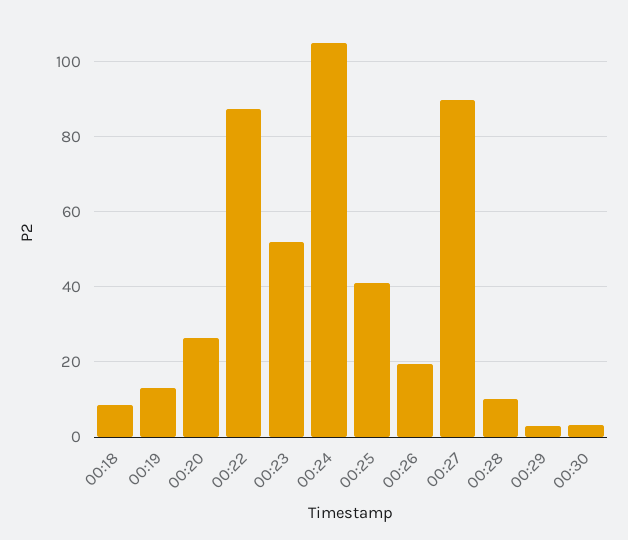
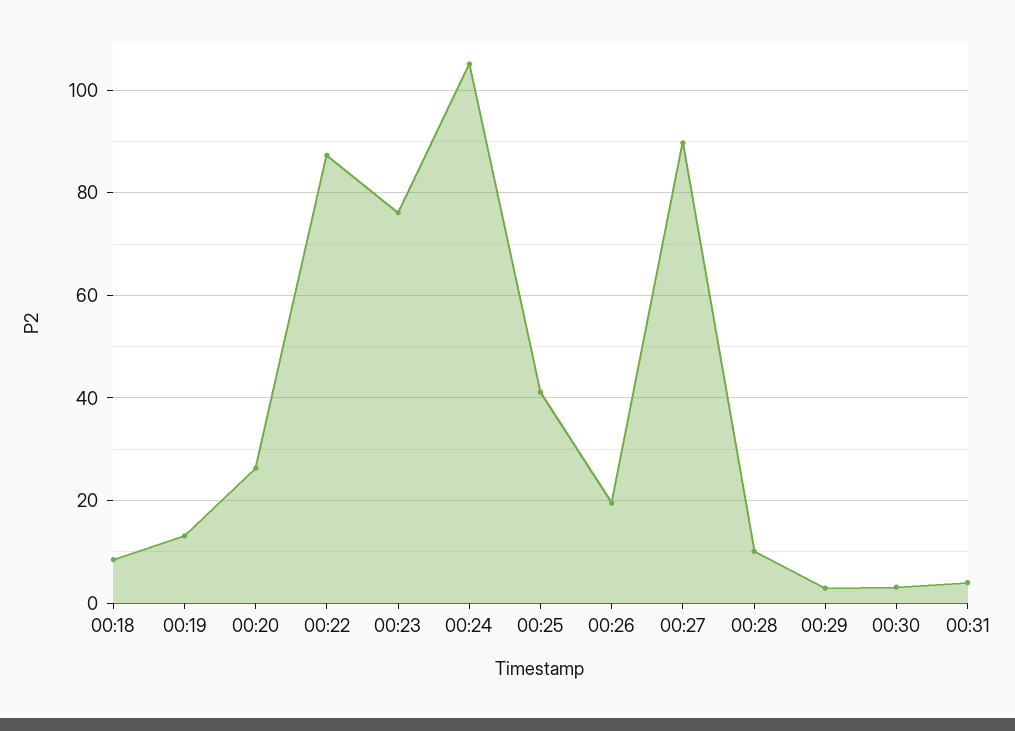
00:23: 52 -> 76
00:31: none -> 4

